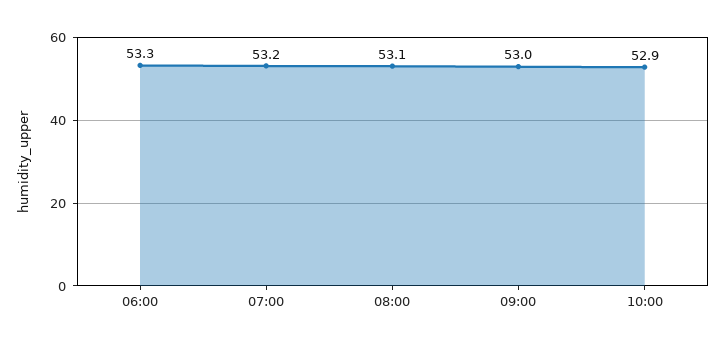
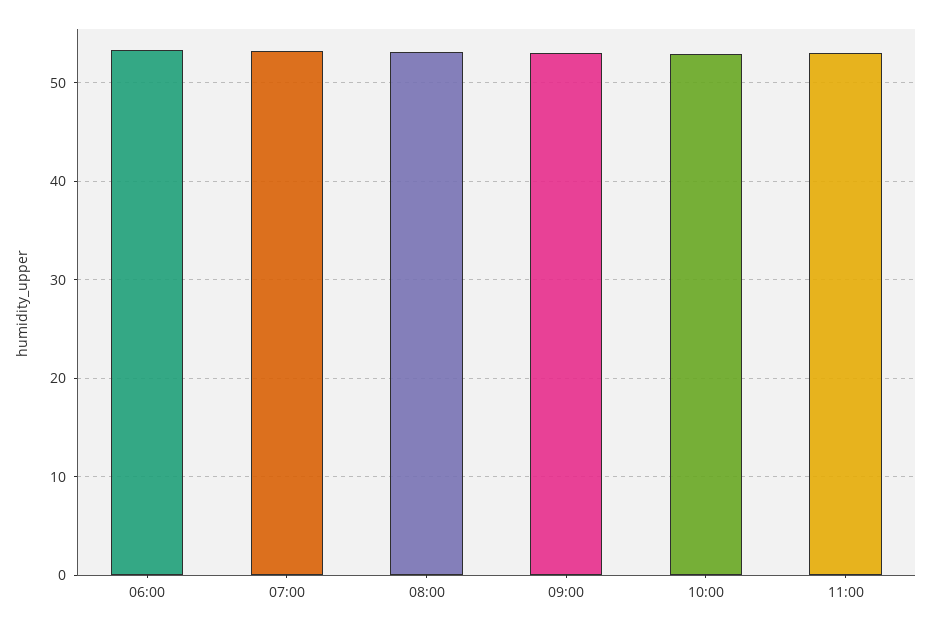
11:00: none -> 53

